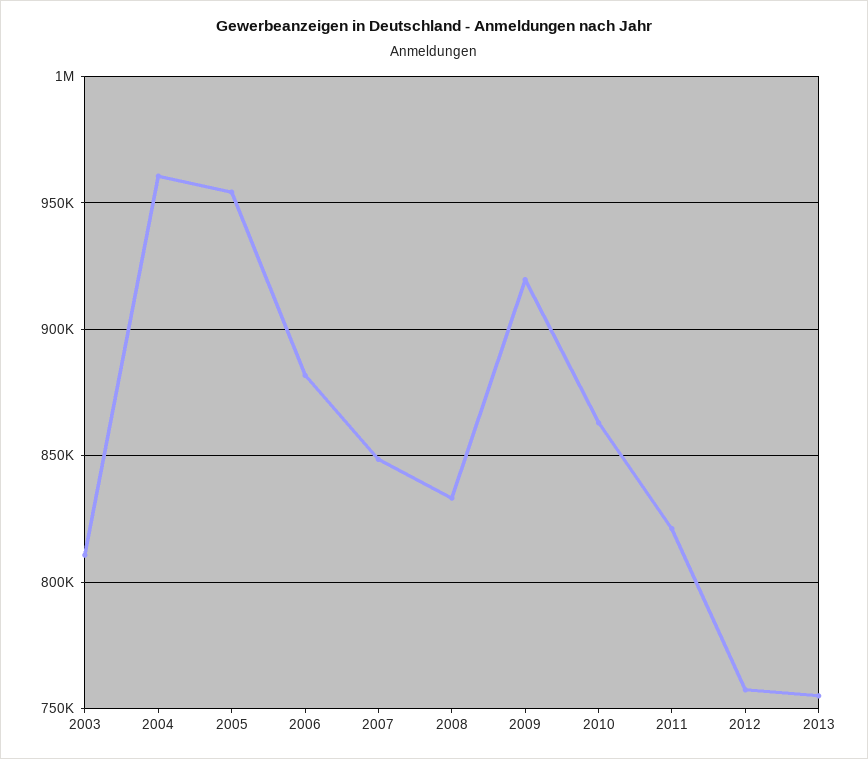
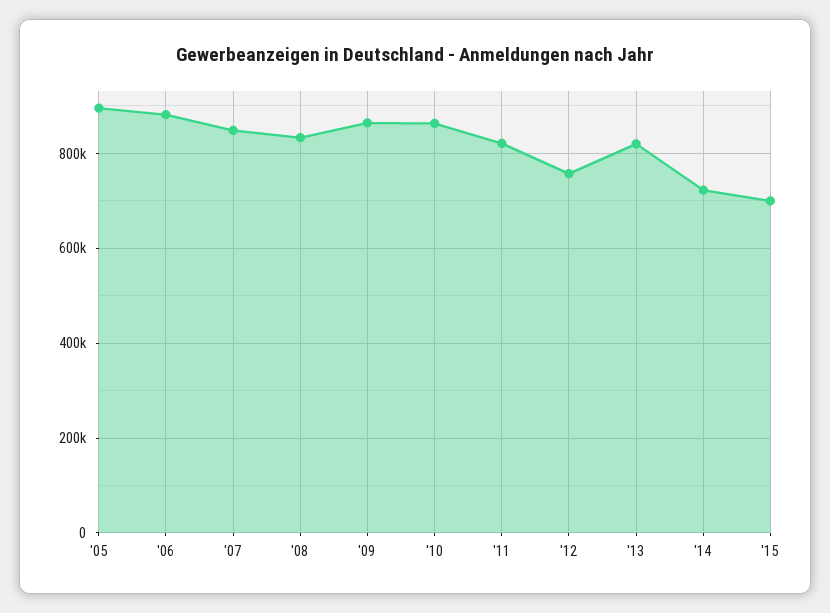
2003: 810000 -> none
2004: 960000 -> none
2005: 955000 -> 900000
2009: 920000 -> 860000
2013: 755000 -> 820000
'14: none -> 720000
'15: none -> 700000

